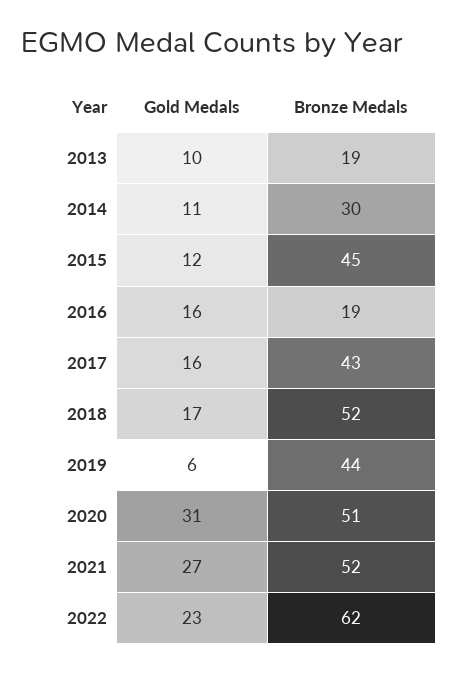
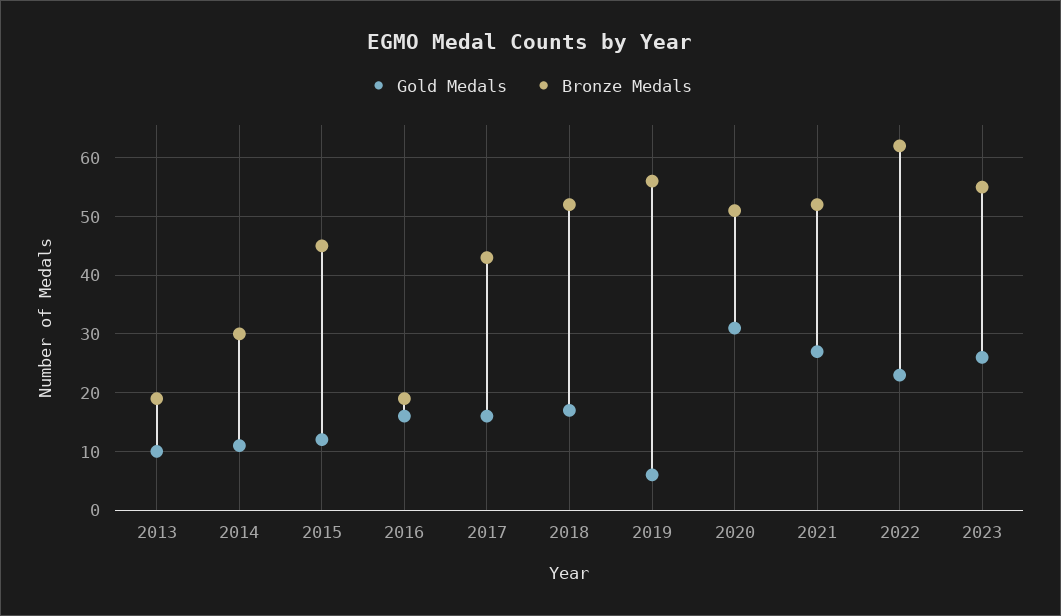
Bronze Medals, 2019: 44 -> 55
Gold Medals, 2023: none -> 25
Bronze Medals, 2023: none -> 55

